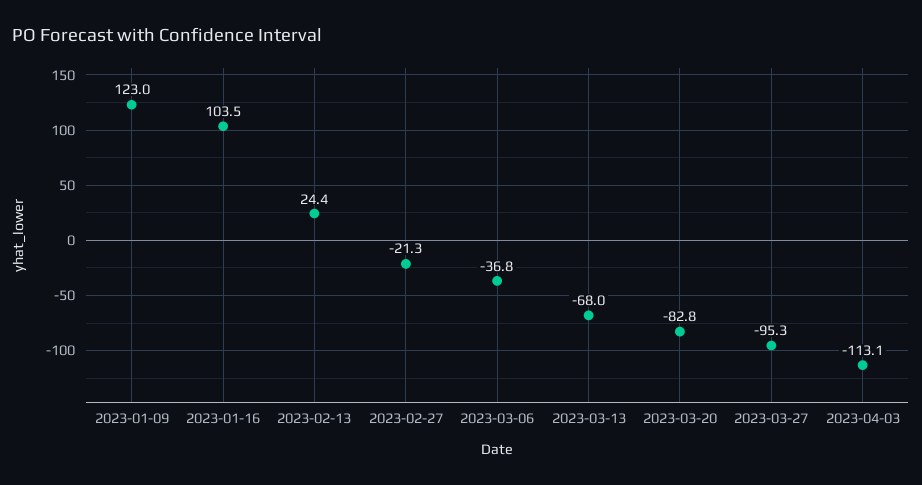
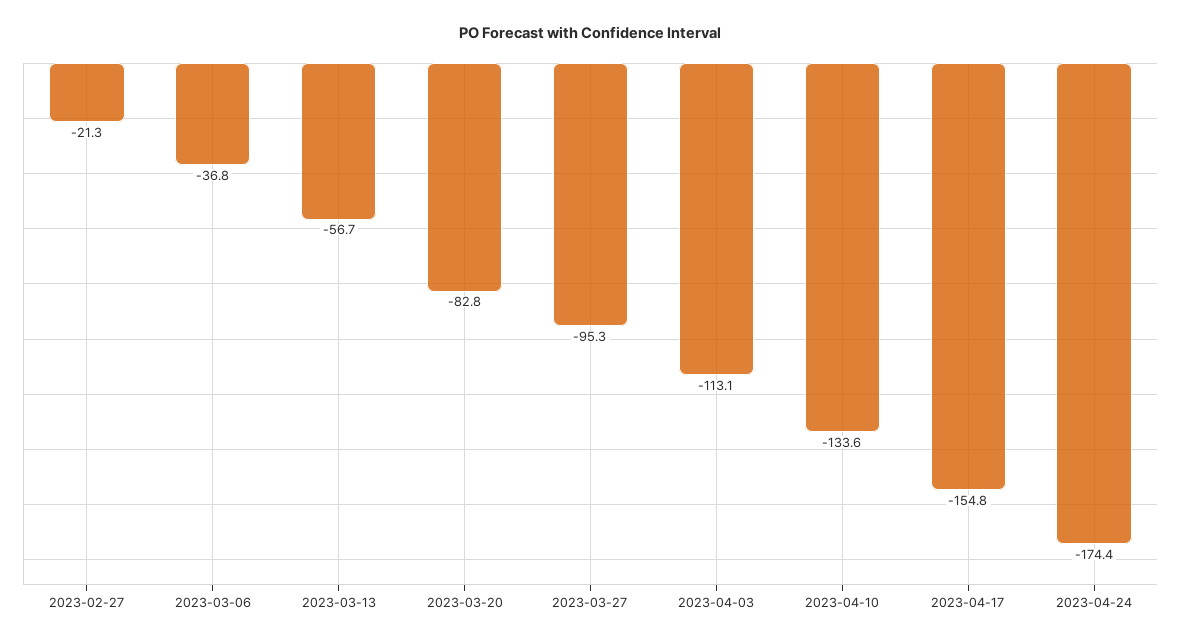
2023-01-09: 123 -> none
2023-01-16: 103.5 -> none
2023-02-13: 24.4 -> none
2023-03-13: -68 -> -56.7
2023-04-10: none -> -133.6
2023-04-17: none -> -154.8
2023-04-24: none -> -174.4

